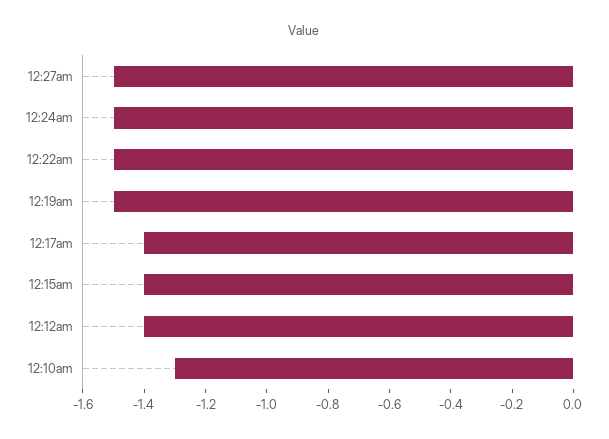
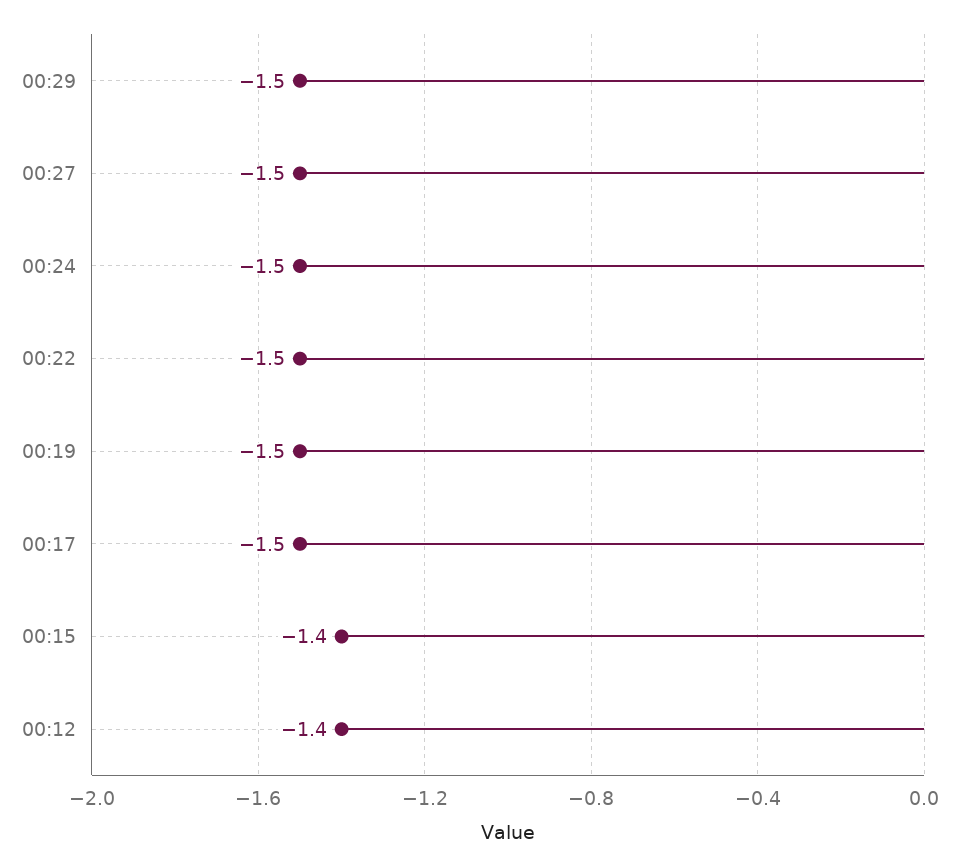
12:17am: -1.4 -> -1.5
12:10am: -1.3 -> none
00:29: none -> -1.5

